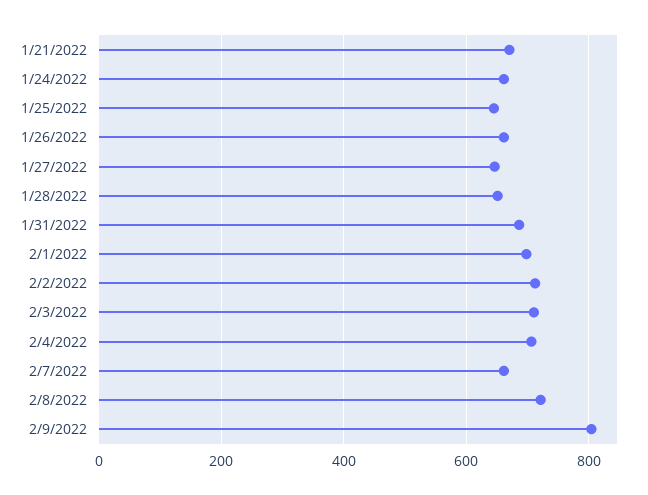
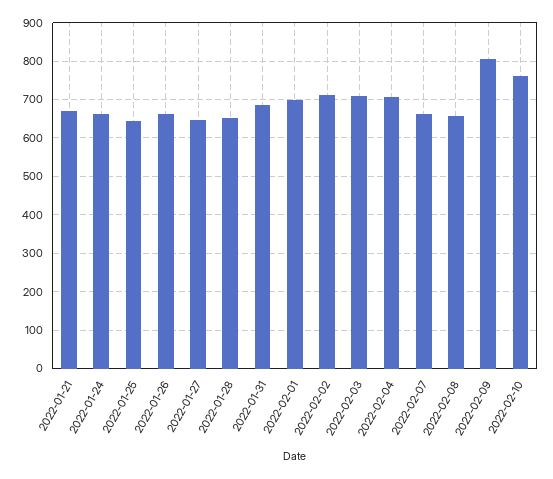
2/8/2022: 720 -> 660
2022-02-10: none -> 760

